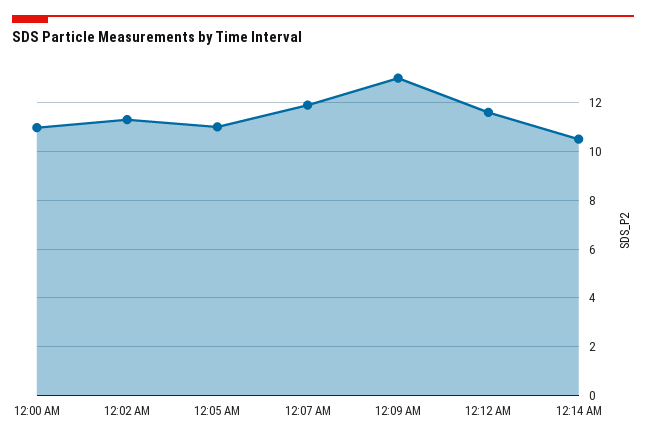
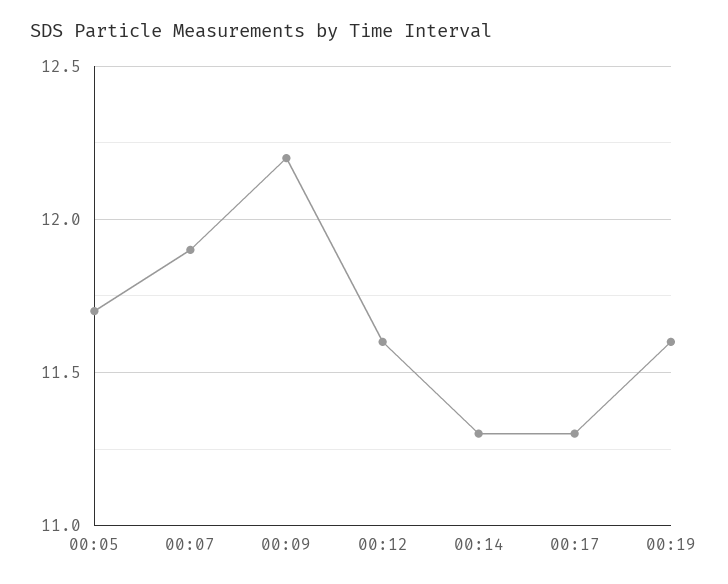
12:00 AM: 11 -> none
12:02 AM: 11.25 -> none
12:05 AM: 11 -> 11.7
12:09 AM: 13 -> 12.2
12:14 AM: 10.5 -> 11.3
00:17: none -> 11.3
00:19: none -> 11.6

